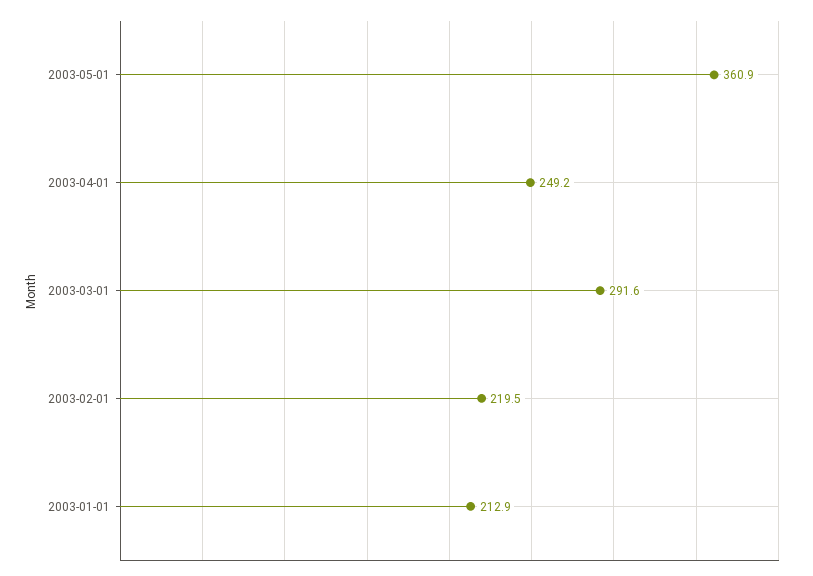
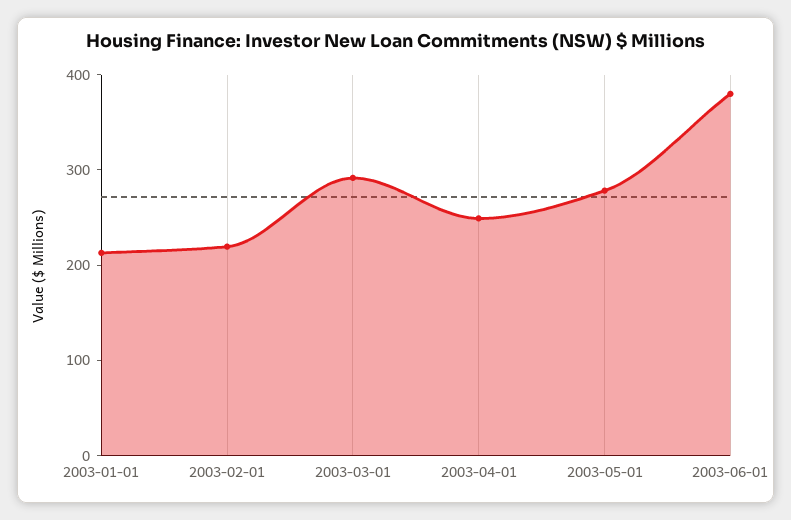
2003-05-01: 360.9 -> 280
2003-06-01: none -> 380

